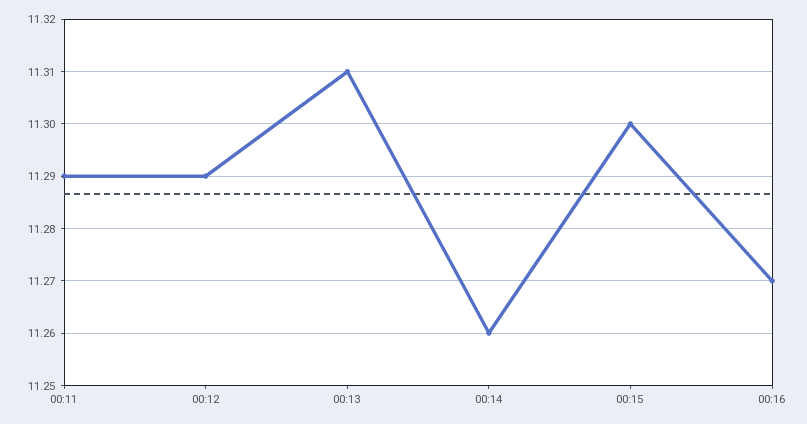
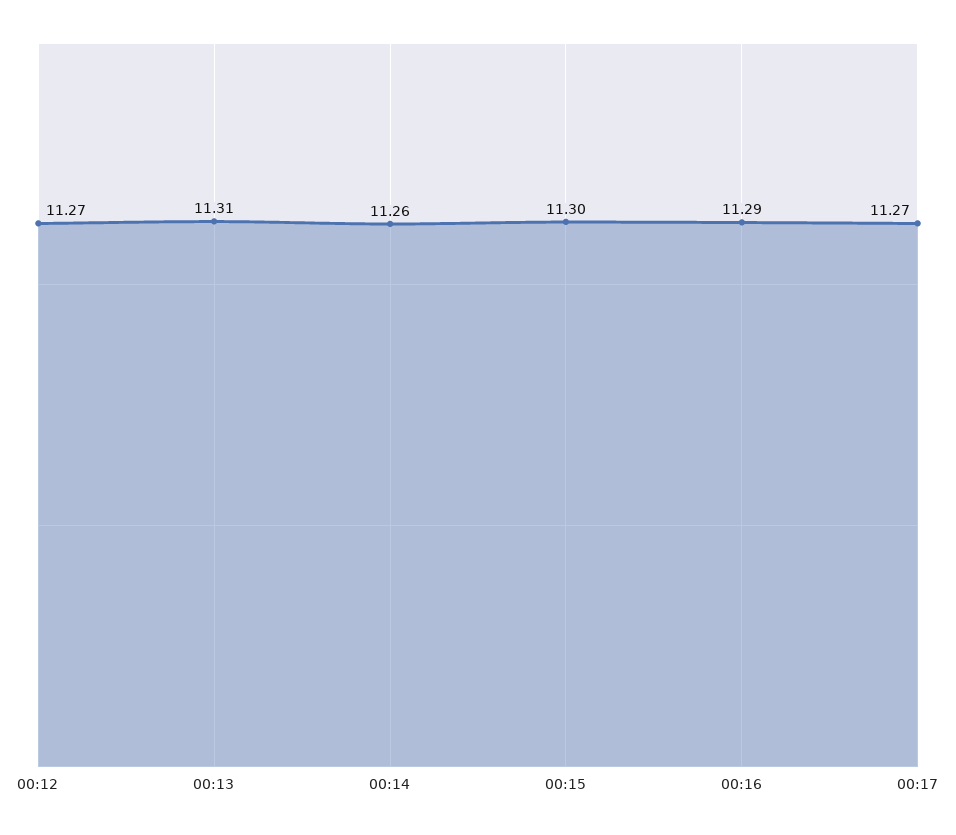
00:11: 11.29 -> none
00:12: 11.29 -> 11.27
00:16: 11.27 -> 11.29
00:17: none -> 11.27

